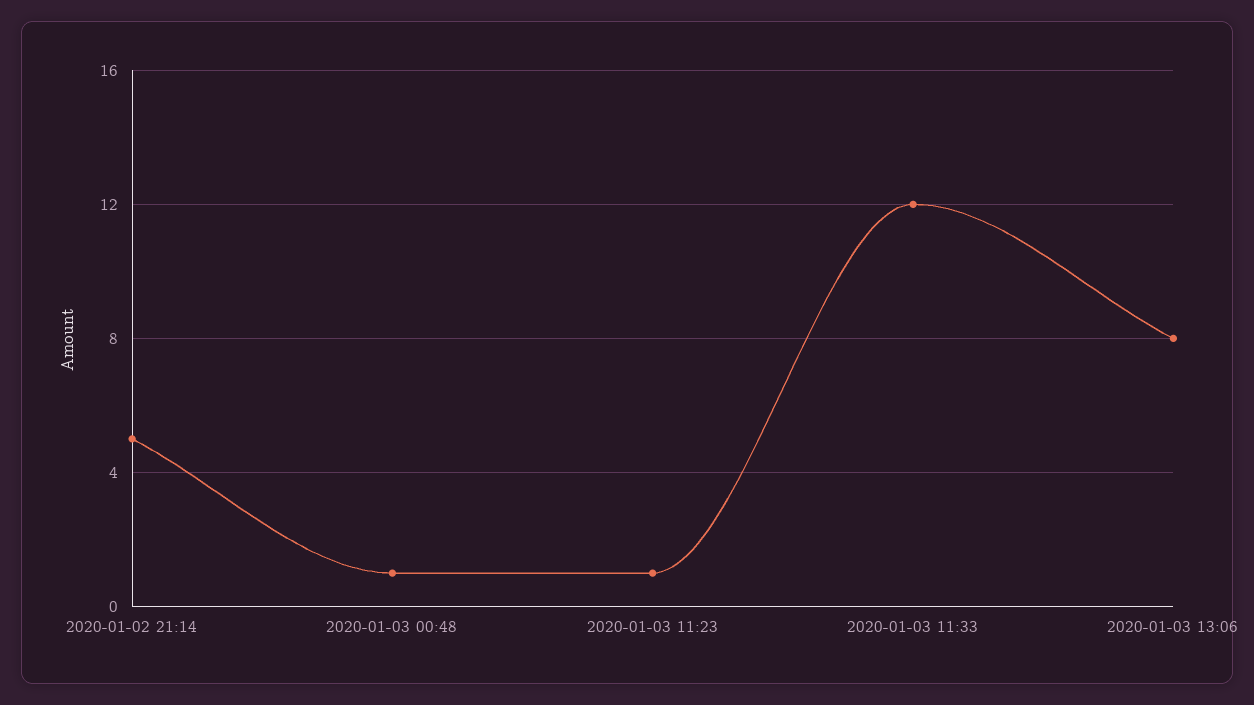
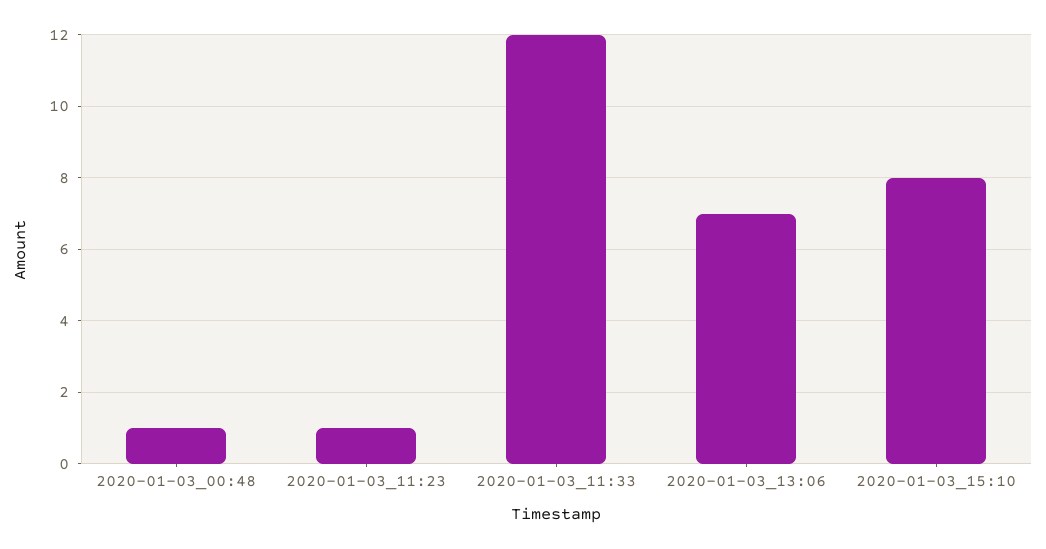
2020-01-02 21:14: 5 -> none
2020-01-03 13:06: 8 -> 7
2020-01-03_15:10: none -> 8

